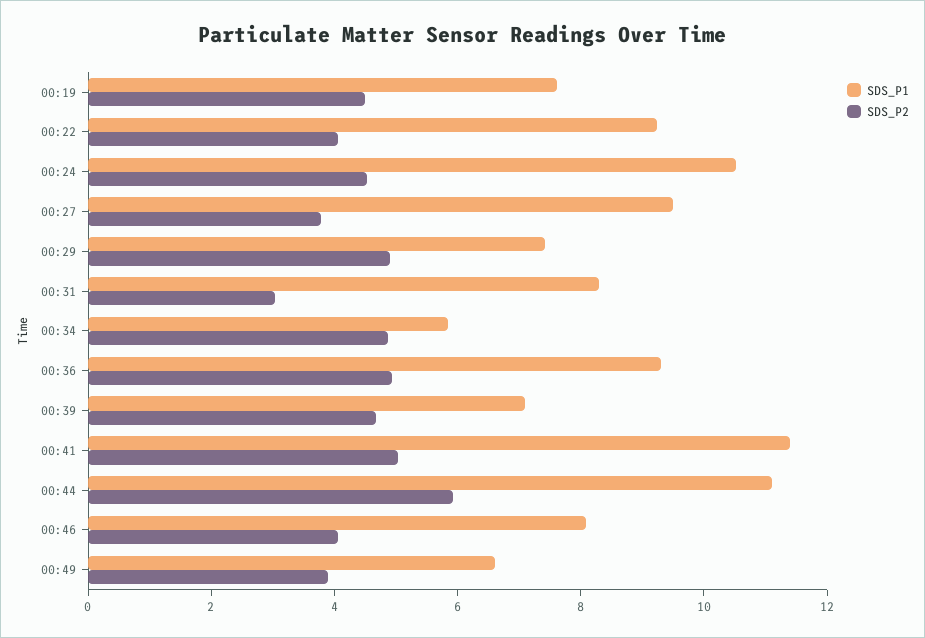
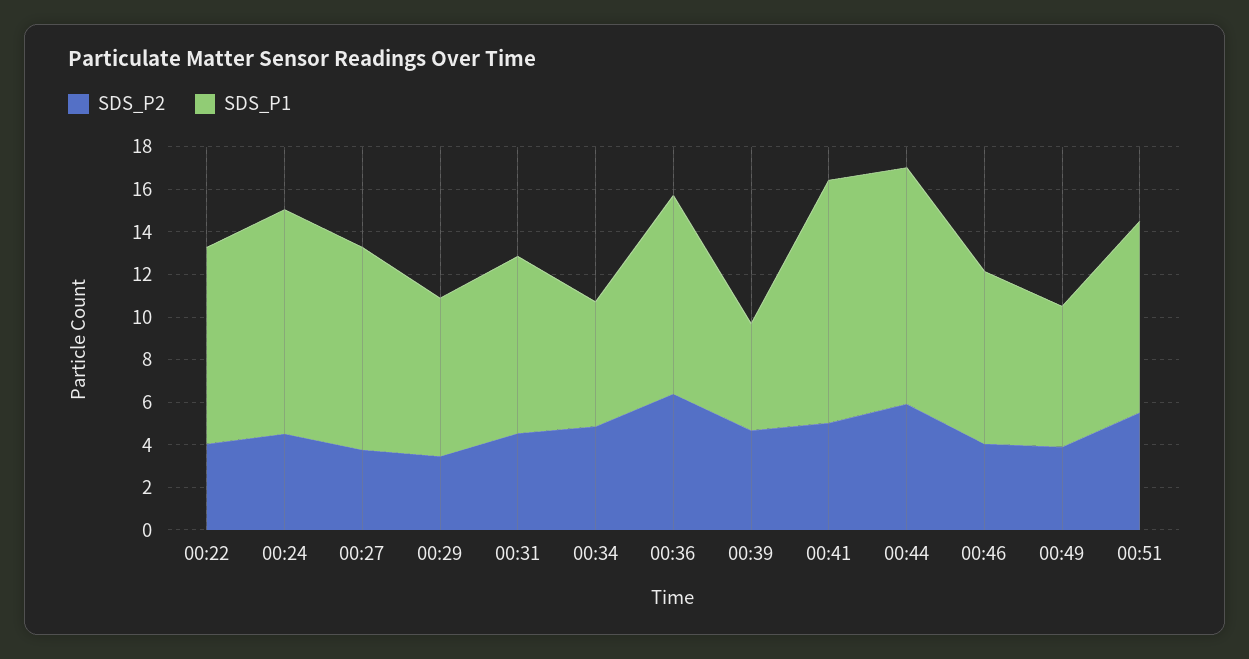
SDS_P1, 00:19: 7.5 -> none
SDS_P2, 00:19: 4.5 -> none
SDS_P2, 00:29: 5 -> 3.5
SDS_P2, 00:31: 3 -> 4.5
SDS_P2, 00:36: 5 -> 6.5
SDS_P1, 00:39: 7 -> 5
SDS_P2, 00:51: none -> 5.5
SDS_P1, 00:51: none -> 9

